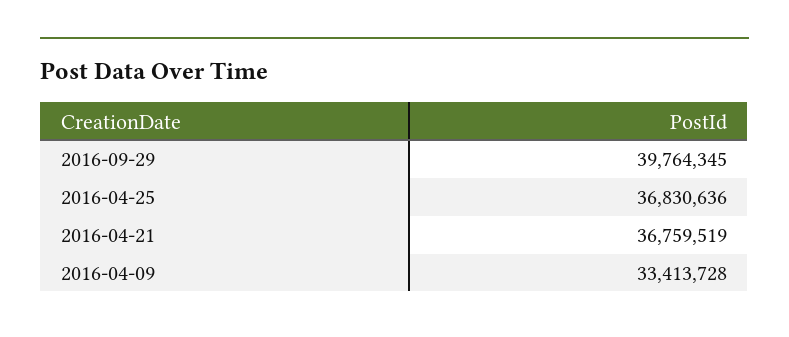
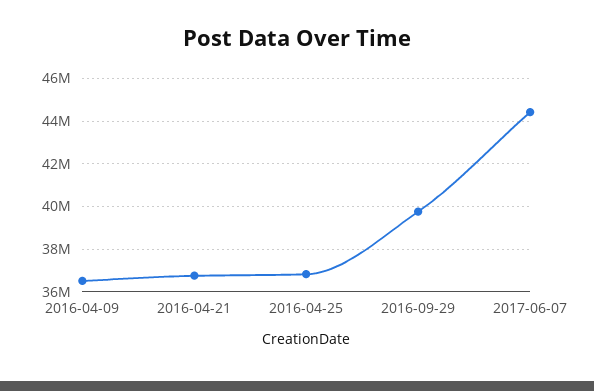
2016-04-09: 33413728 -> 36500000
2017-06-07: none -> 44500000

